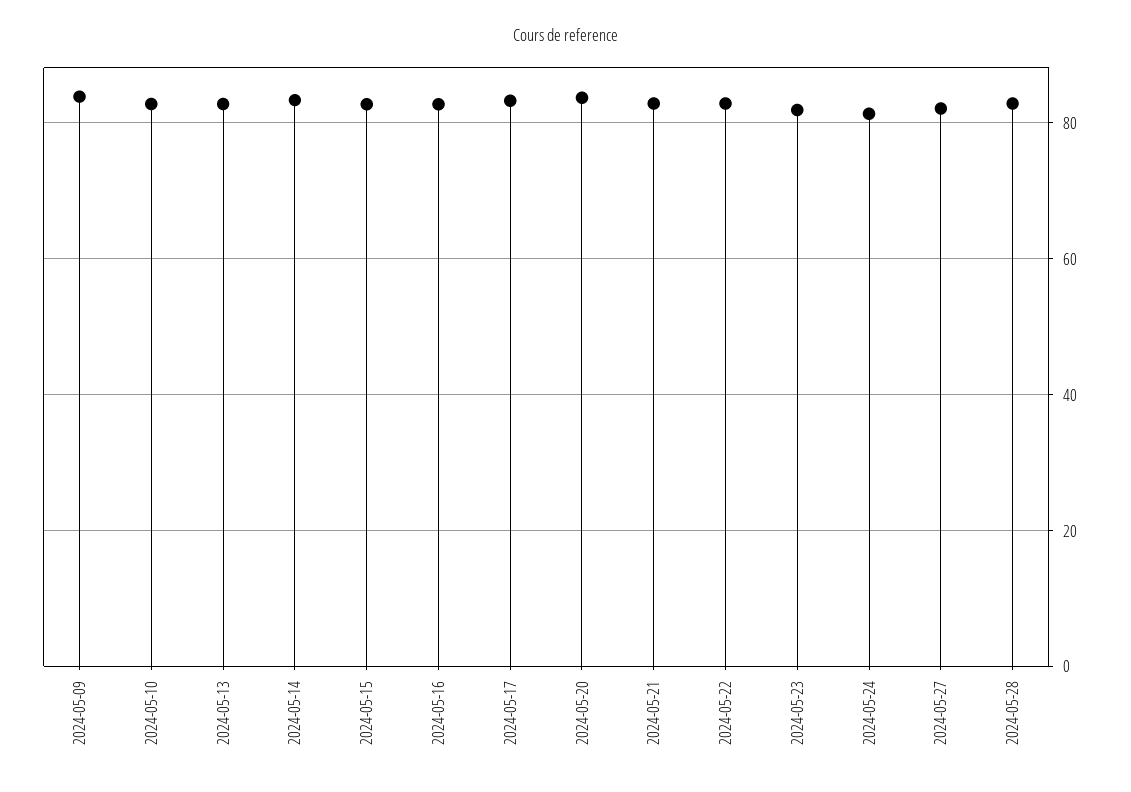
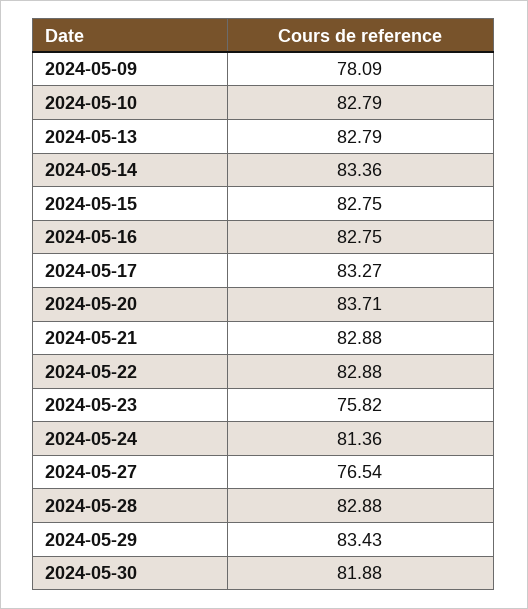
2024-05-09: 84 -> 78.09
2024-05-23: 82 -> 75.82
2024-05-27: 82 -> 76.54
2024-05-29: none -> 83.43
2024-05-30: none -> 81.88

